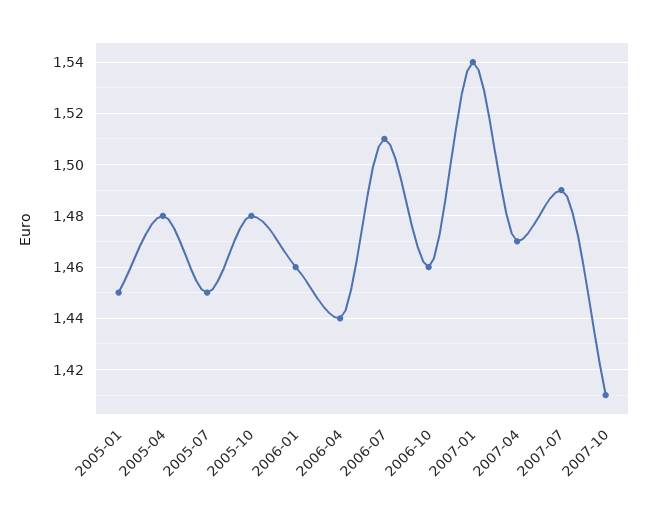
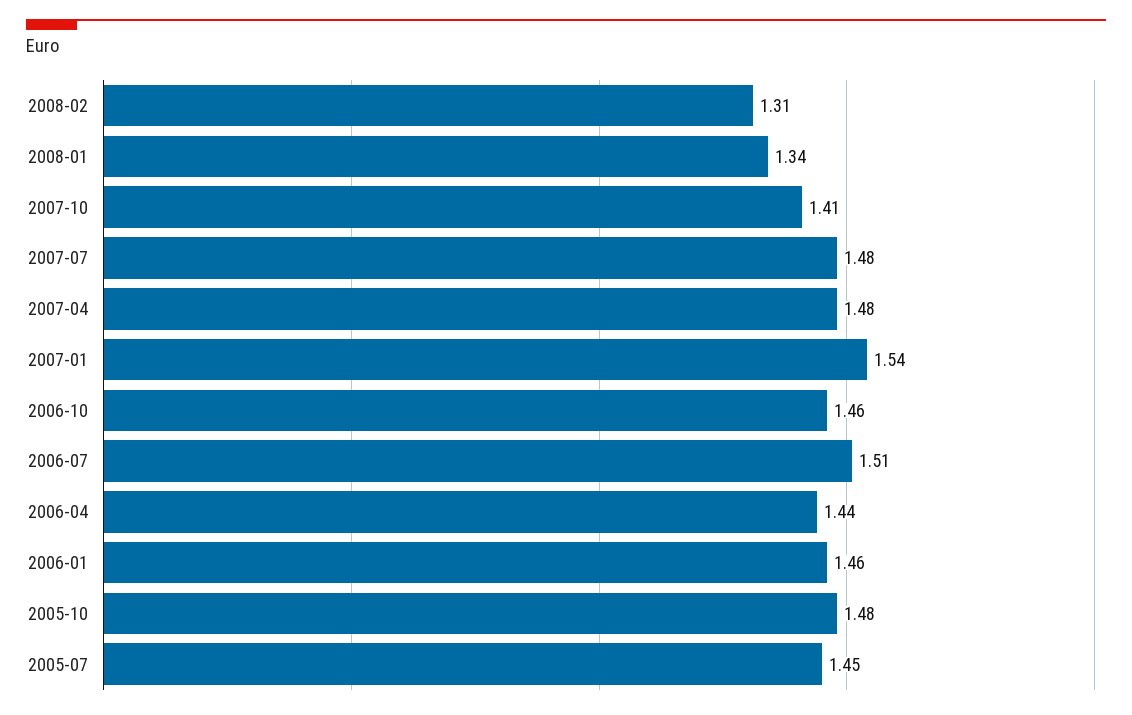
2005-01: 1.45 -> none
2005-04: 1.48 -> none
2007-04: 1.47 -> 1.48
2007-07: 1.49 -> 1.48
2008-02: none -> 1.31
2008-01: none -> 1.34

